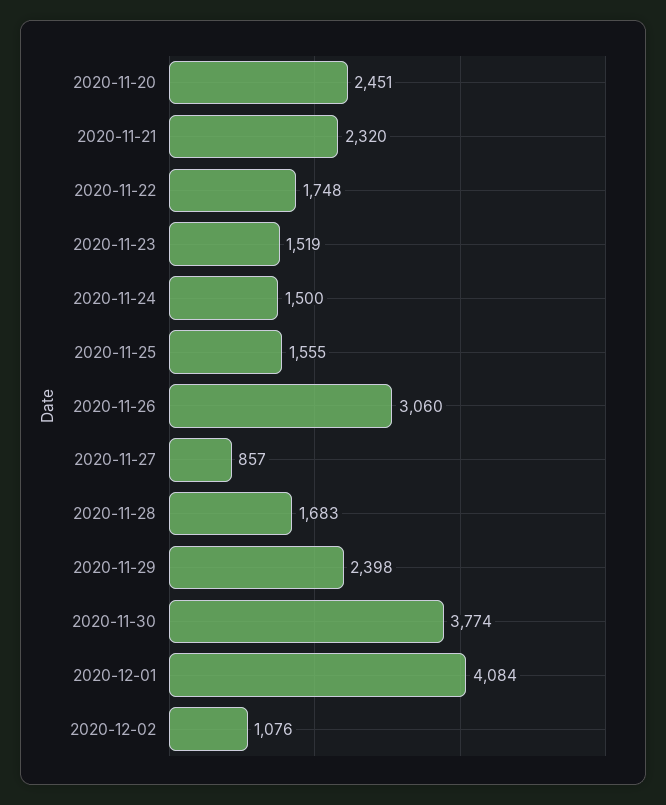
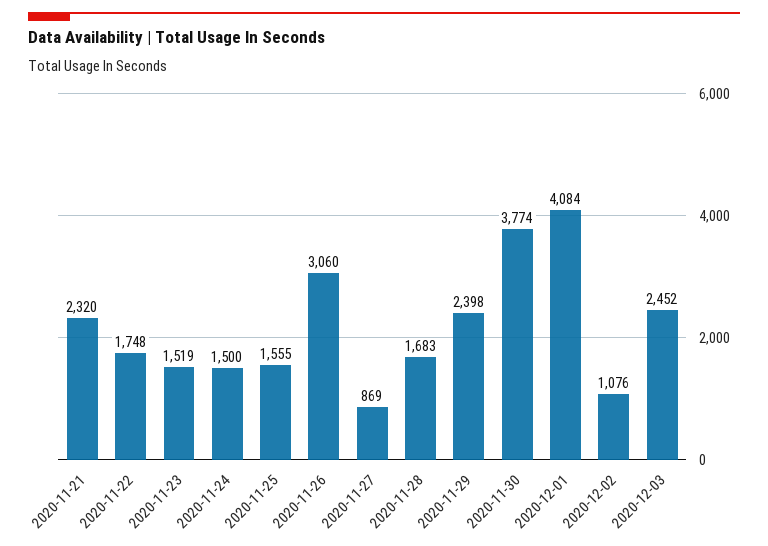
2020-11-20: 2451 -> none
2020-11-27: 857 -> 869
2020-12-03: none -> 2452

